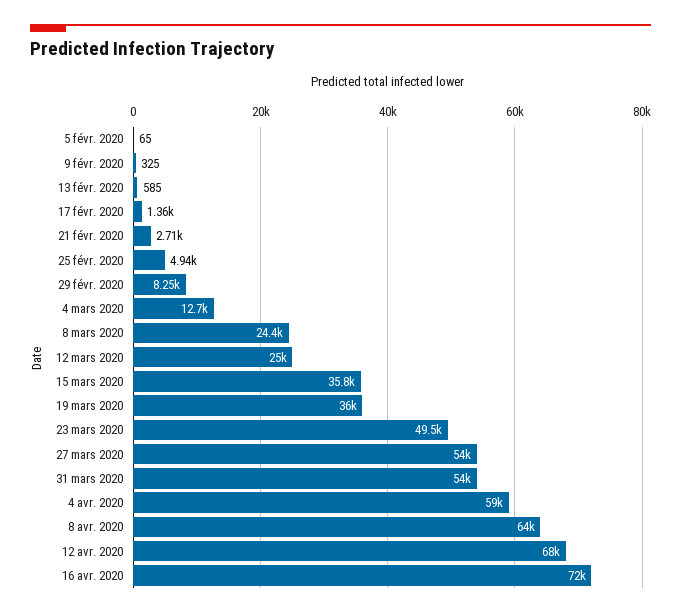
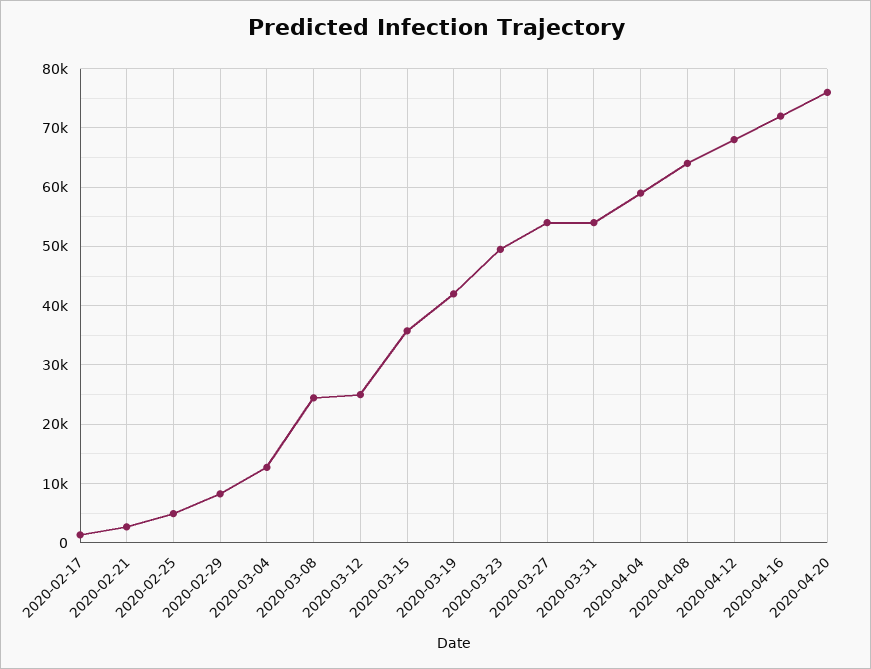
5 févr. 2020: 65 -> none
9 févr. 2020: 325 -> none
13 févr. 2020: 585 -> none
19 mars 2020: 36000 -> 42000
2020-04-20: none -> 76000

